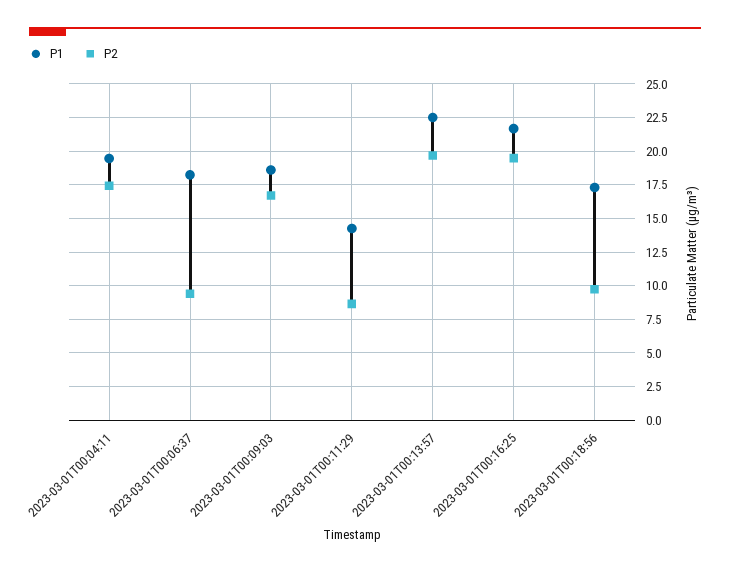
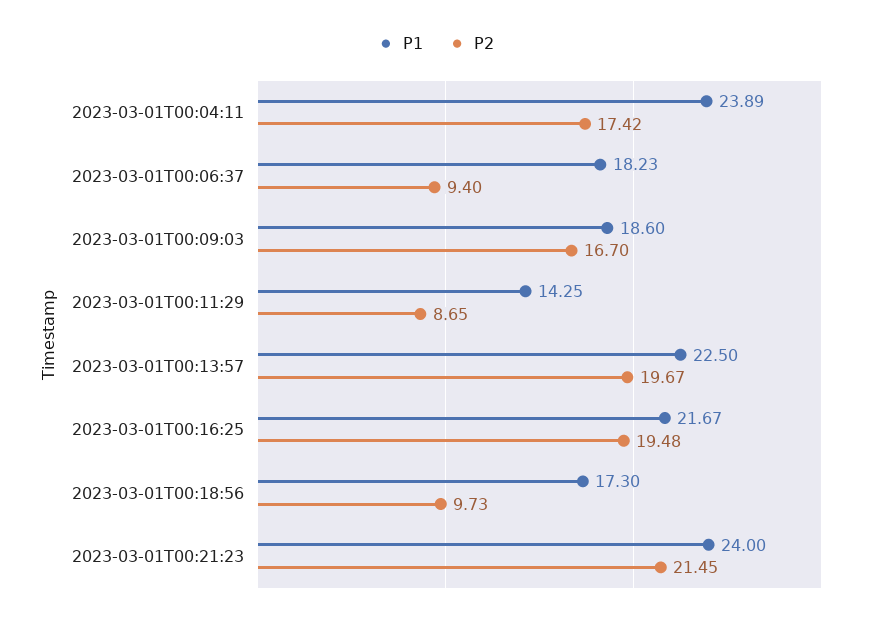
P1, 2023-03-01T00:04:11: 19.5 -> 23.89
P1, 2023-03-01T00:21:23: none -> 24
P2, 2023-03-01T00:21:23: none -> 21.45

